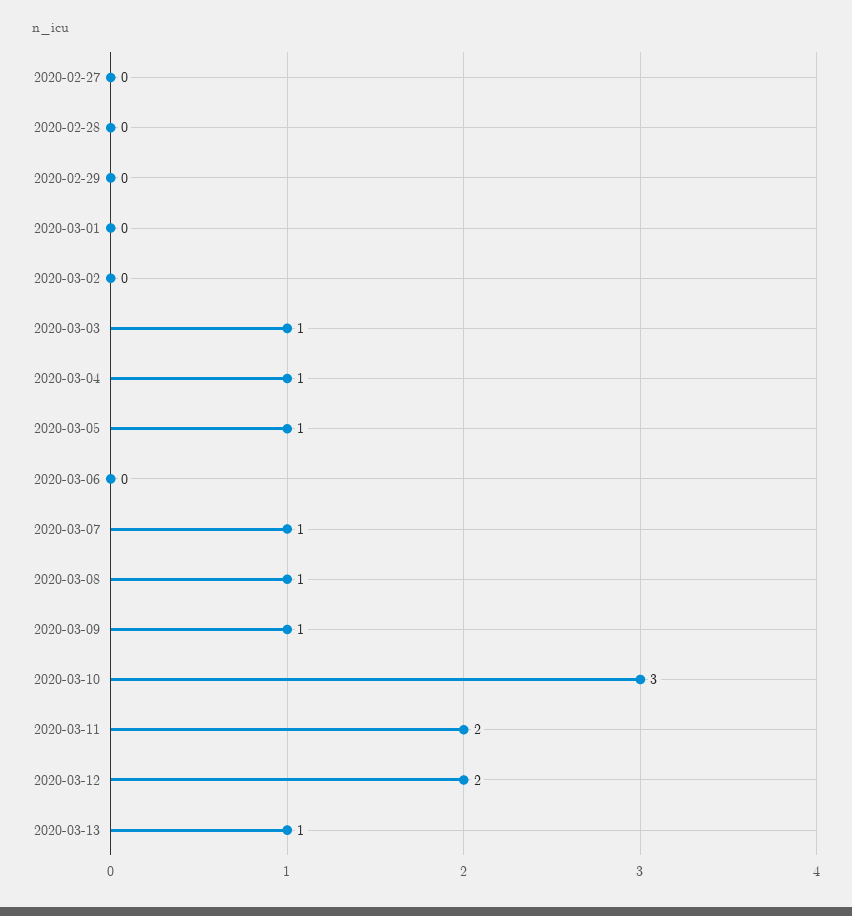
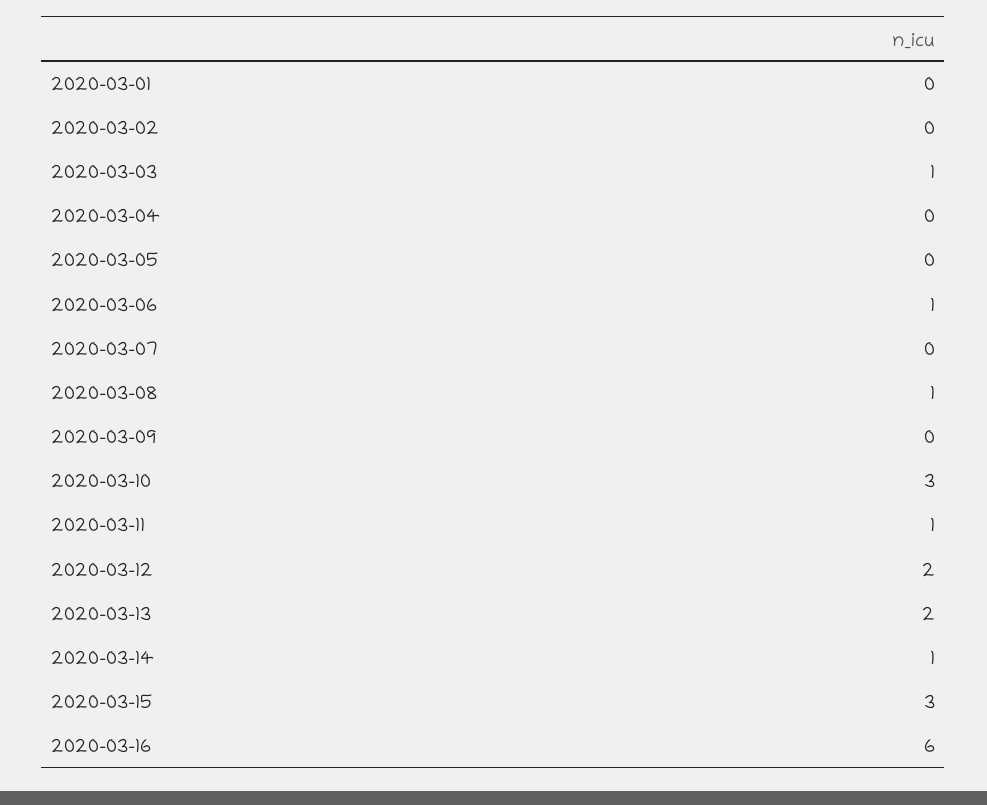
2020-02-27: 0 -> none
2020-02-28: 0 -> none
2020-02-29: 0 -> none
2020-03-04: 1 -> 0
2020-03-05: 1 -> 0
2020-03-06: 0 -> 1
2020-03-07: 1 -> 0
2020-03-09: 1 -> 0
2020-03-11: 2 -> 1
2020-03-13: 1 -> 2
2020-03-14: none -> 1
2020-03-15: none -> 3
2020-03-16: none -> 6

